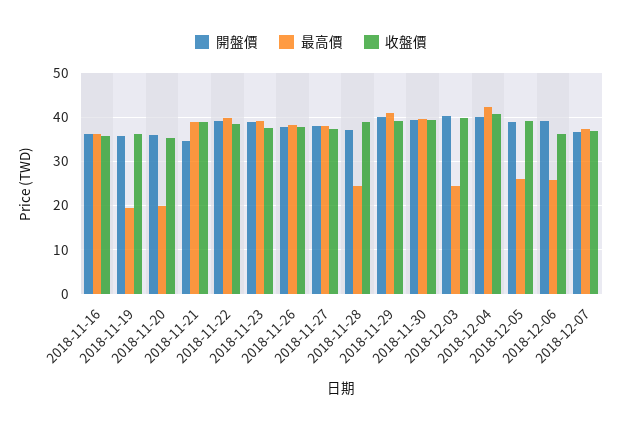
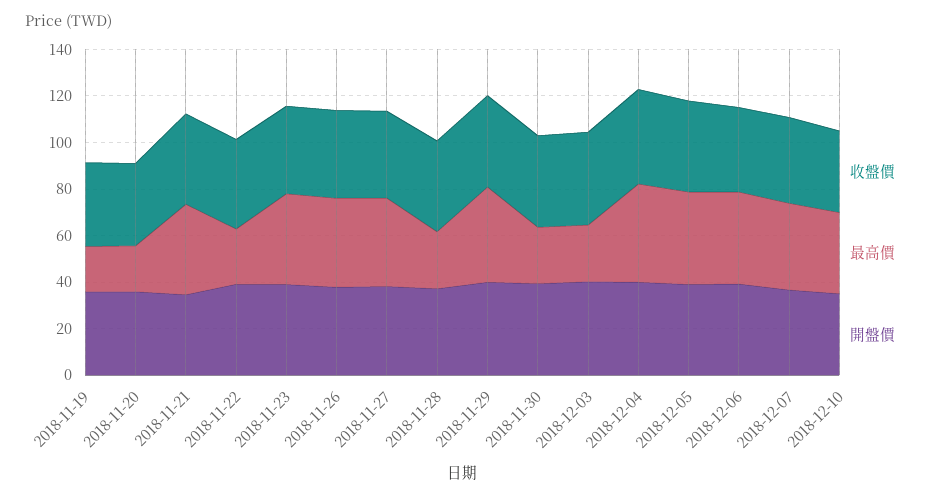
開盤價, 2018-11-16: 36 -> none
最高價, 2018-11-16: 36 -> none
收盤價, 2018-11-16: 36 -> none
最高價, 2018-11-22: 40 -> 25
最高價, 2018-11-30: 40 -> 25
最高價, 2018-12-05: 26 -> 40
最高價, 2018-12-06: 26 -> 40
收盤價, 2018-12-10: none -> 35
最高價, 2018-12-10: none -> 35
開盤價, 2018-12-10: none -> 35

